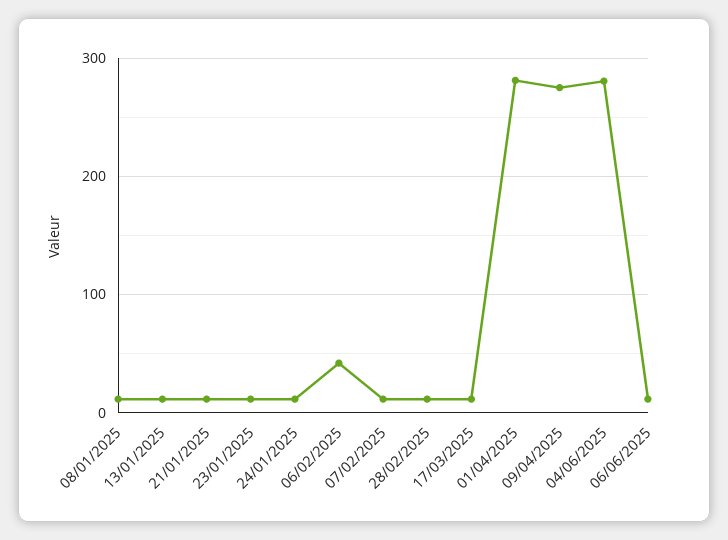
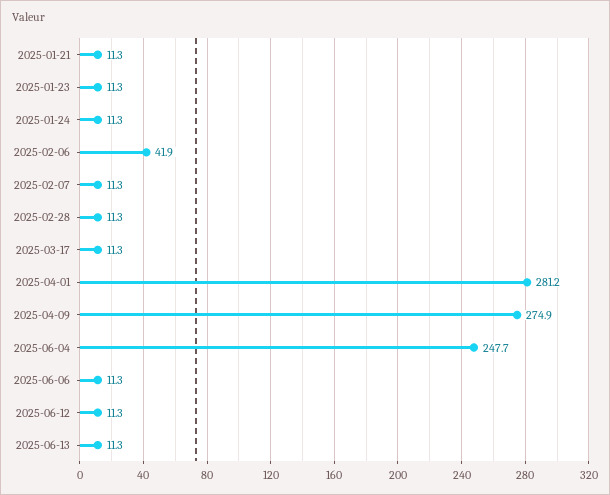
08/01/2025: 10 -> none
13/01/2025: 10 -> none
04/06/2025: 280 -> 247.7
2025-06-12: none -> 11.3
2025-06-13: none -> 11.3

